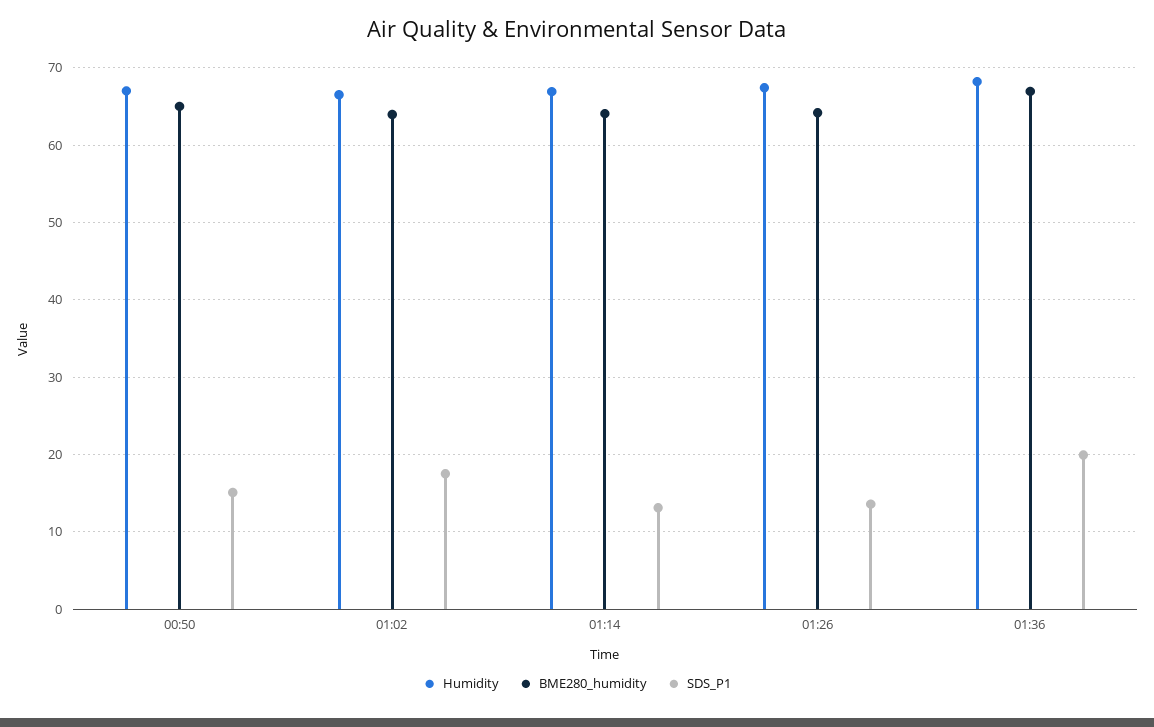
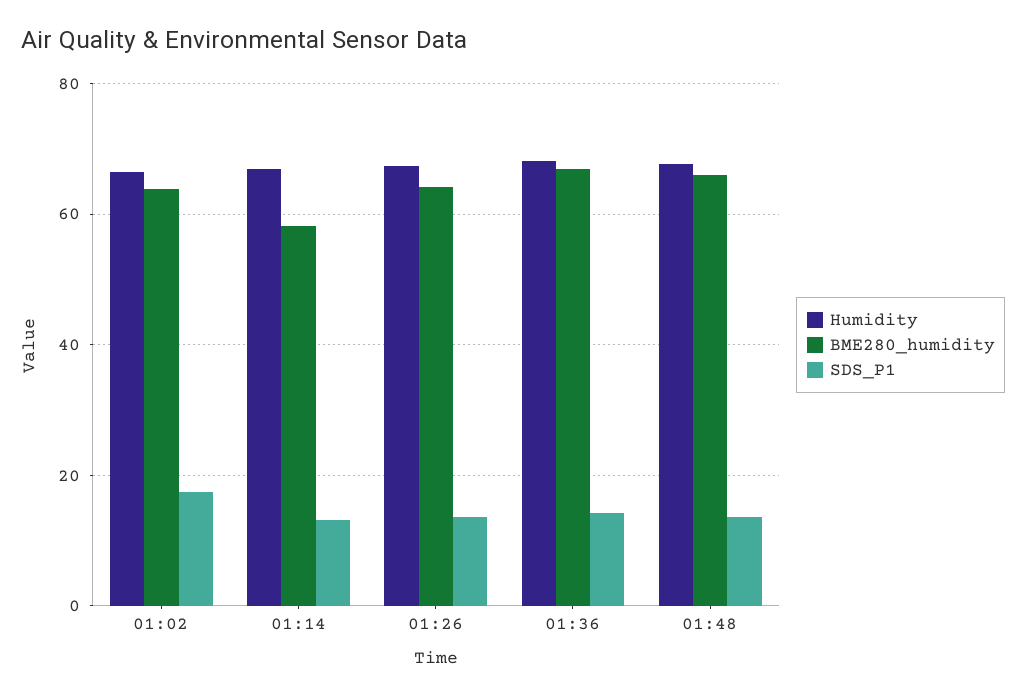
Humidity, 00:50: 67 -> none
BME280_humidity, 00:50: 65 -> none
SDS_P1, 00:50: 15 -> none
BME280_humidity, 01:14: 64 -> 58
SDS_P1, 01:36: 20 -> 14
Humidity, 01:48: none -> 68
BME280_humidity, 01:48: none -> 66
SDS_P1, 01:48: none -> 14

